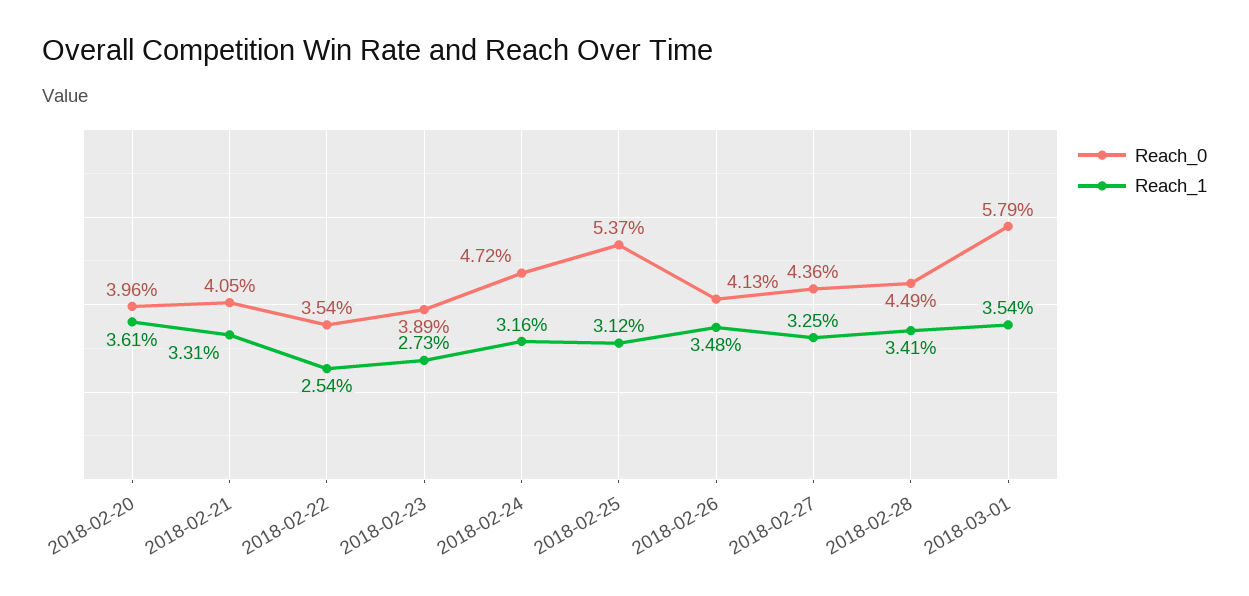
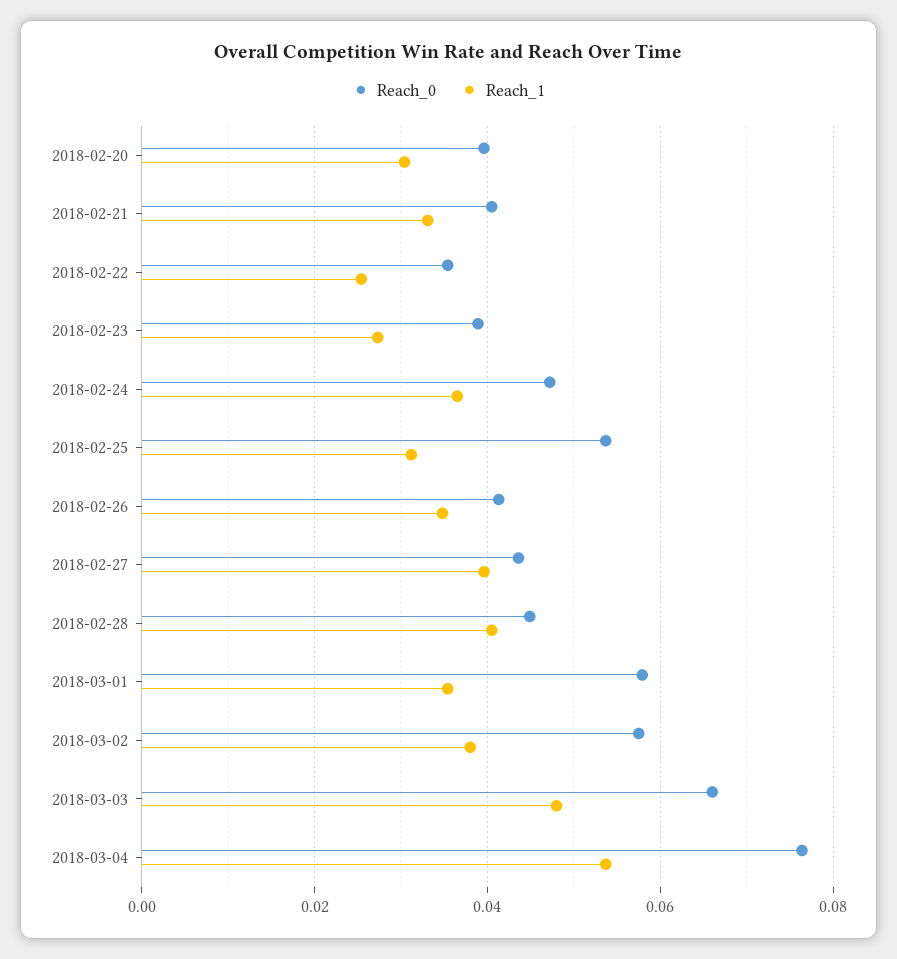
Reach_1, 2018-02-20: 0.0361 -> 0.03
Reach_1, 2018-02-24: 0.0316 -> 0.036
Reach_1, 2018-02-27: 0.0325 -> 0.04
Reach_1, 2018-02-28: 0.0341 -> 0.04
Reach_0, 2018-03-02: none -> 0.058
Reach_1, 2018-03-02: none -> 0.038
Reach_0, 2018-03-03: none -> 0.066
Reach_1, 2018-03-03: none -> 0.048
Reach_0, 2018-03-04: none -> 0.076
Reach_1, 2018-03-04: none -> 0.054

